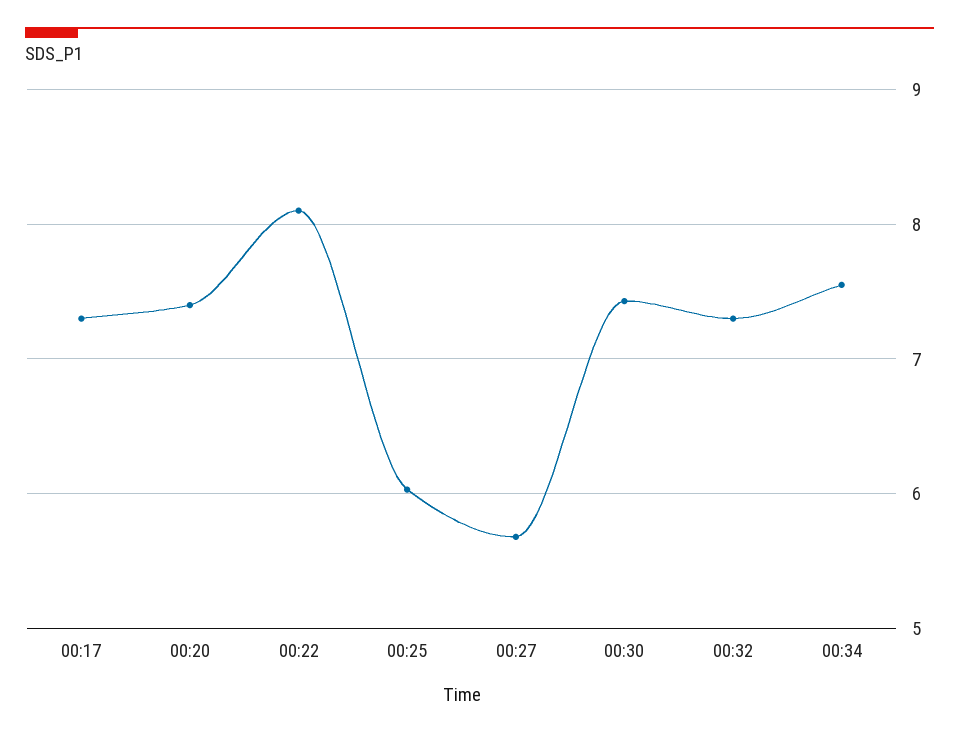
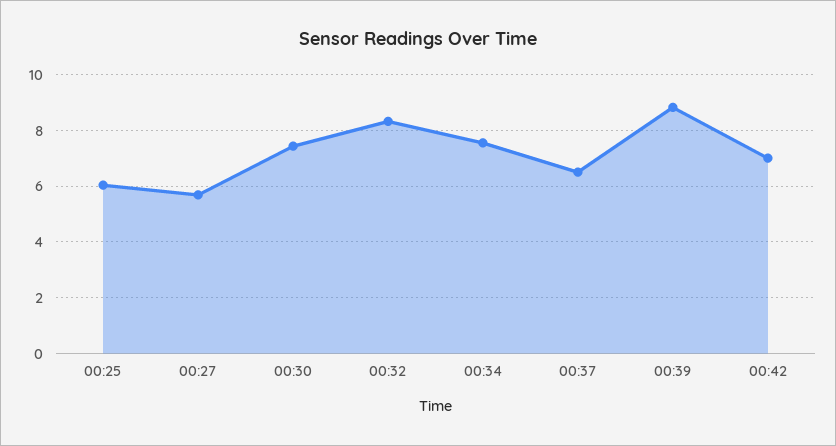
00:17: 7.3 -> none
00:20: 7.4 -> none
00:22: 8.1 -> none
00:32: 7.3 -> 8.25
00:37: none -> 6.5
00:39: none -> 8.75
00:42: none -> 7

